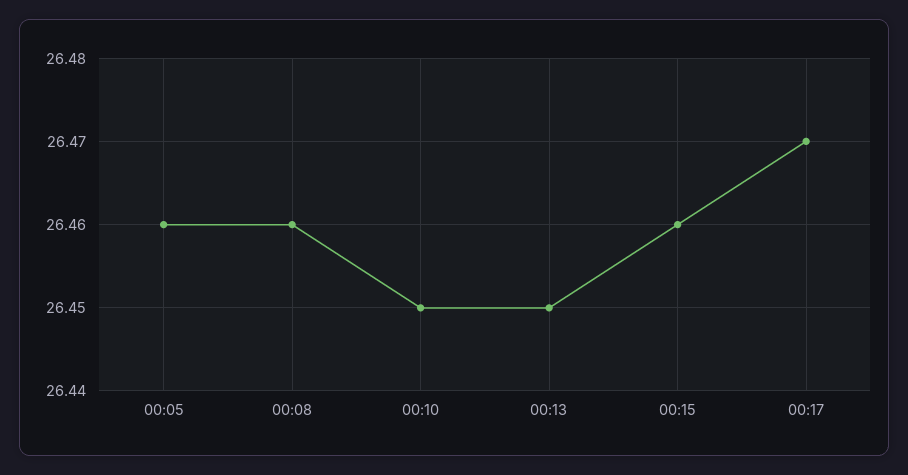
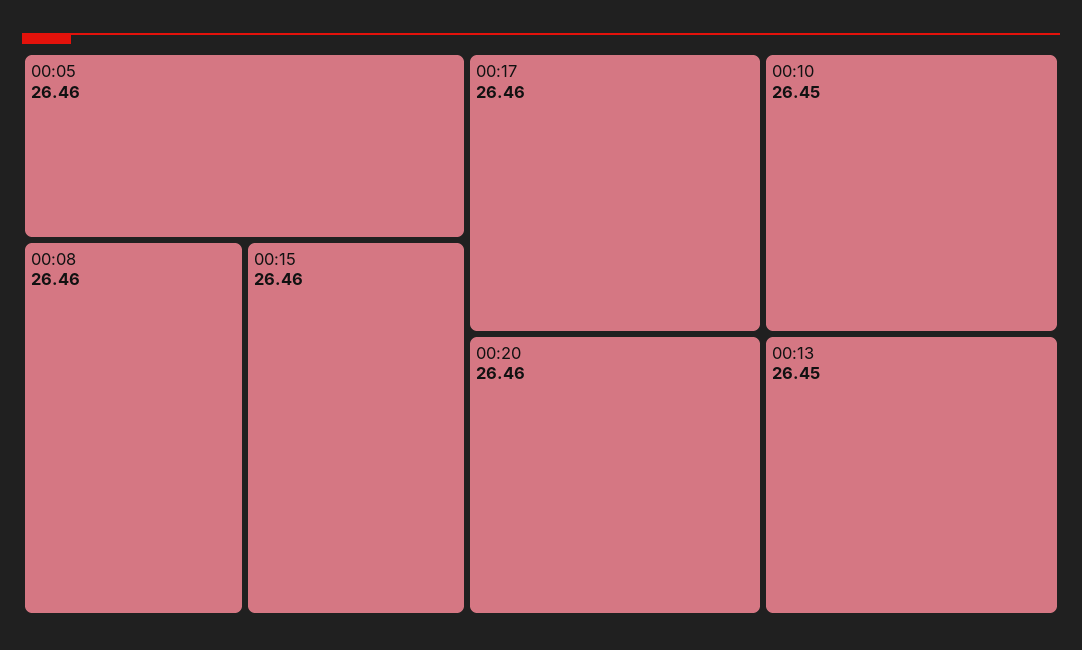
00:17: 26.47 -> 26.46
00:20: none -> 26.46

